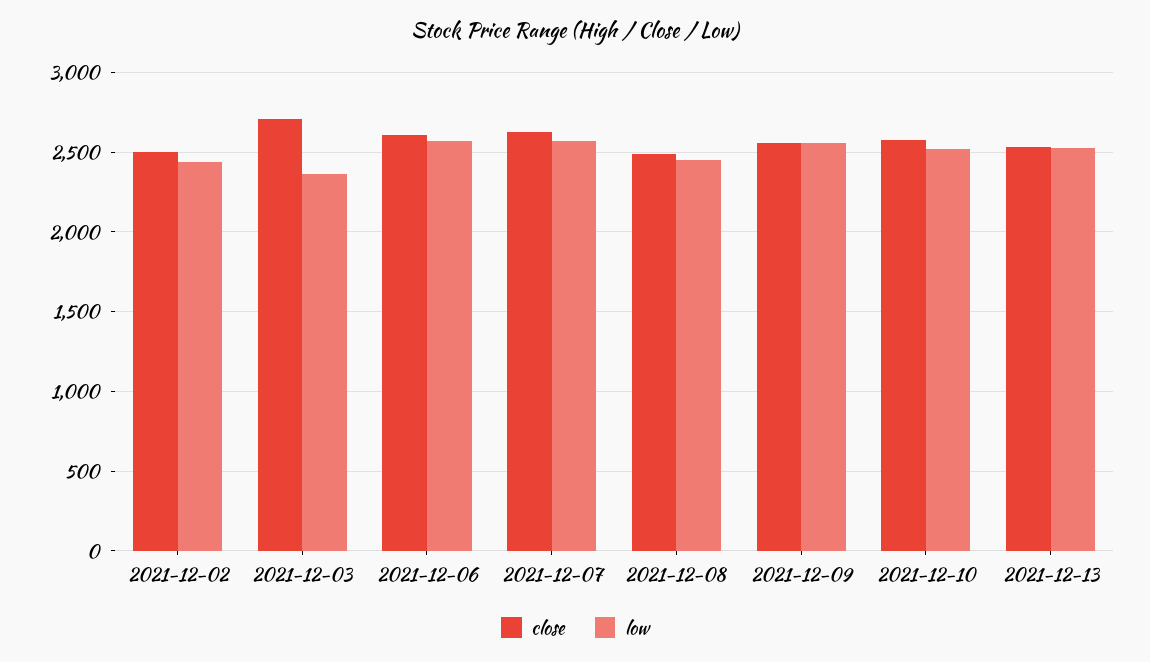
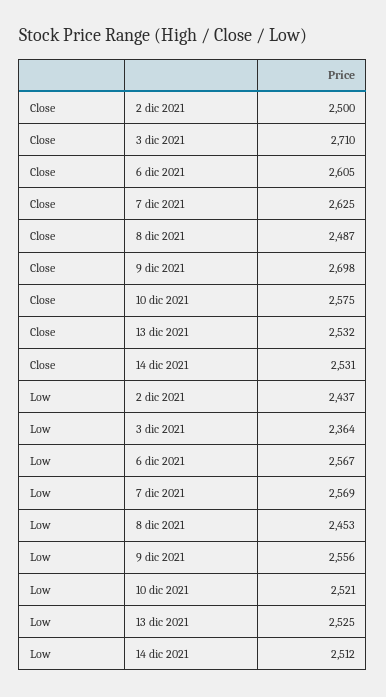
close, 2021-12-09: 2550 -> 2698
close, 14 dic 2021: none -> 2531
low, 14 dic 2021: none -> 2512

